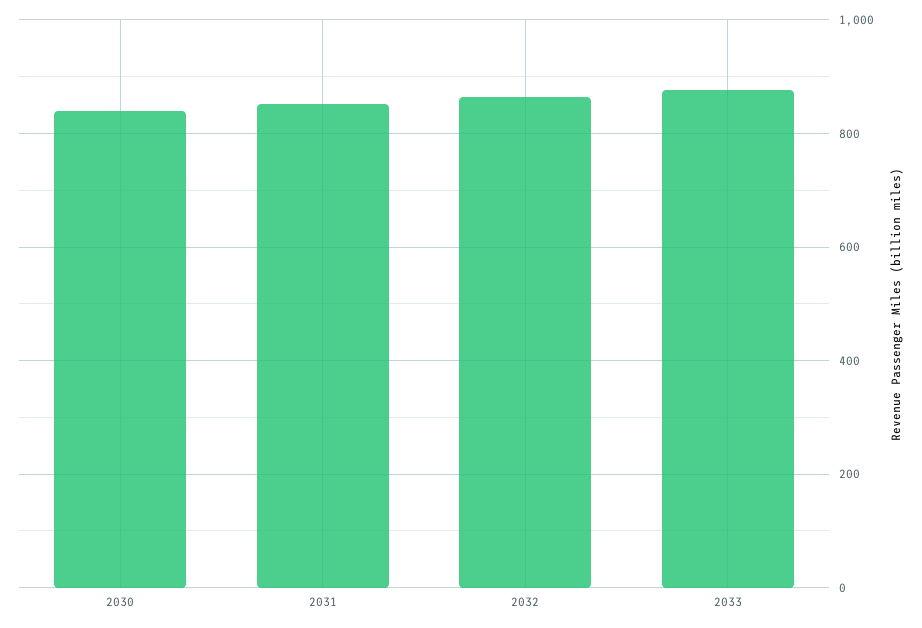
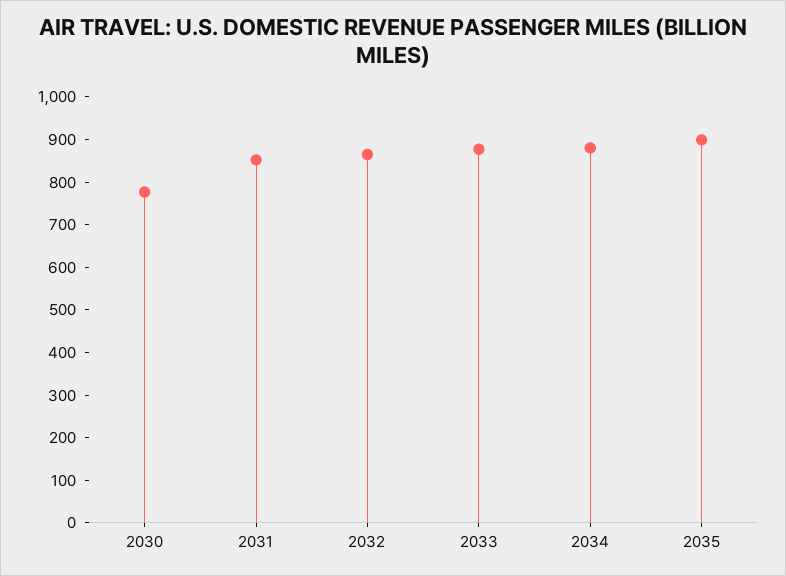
2030: 840 -> 780
2034: none -> 880
2035: none -> 900

